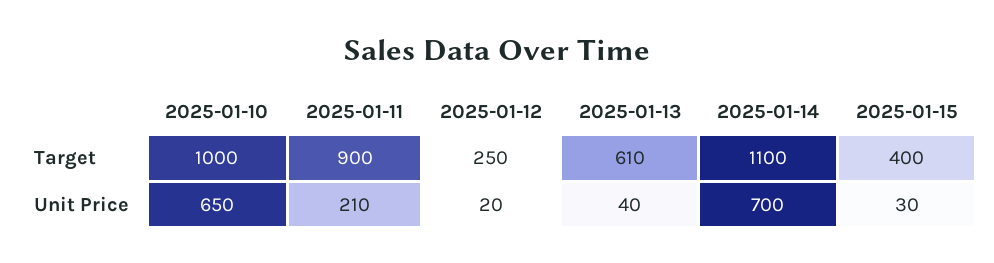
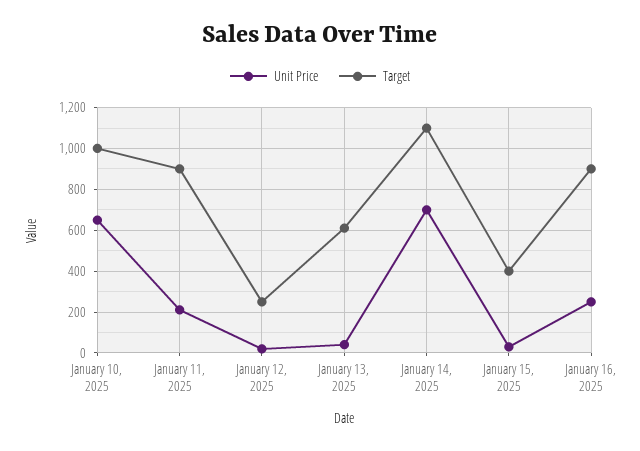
Unit Price, January 16, 2025: none -> 250
Target, January 16, 2025: none -> 900

